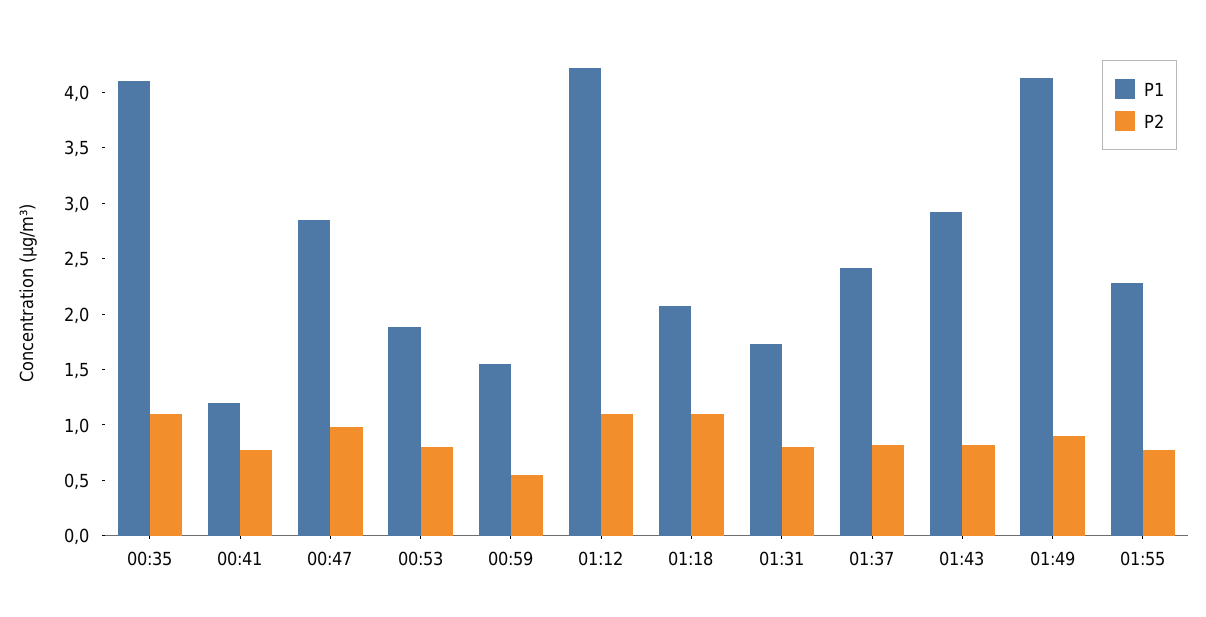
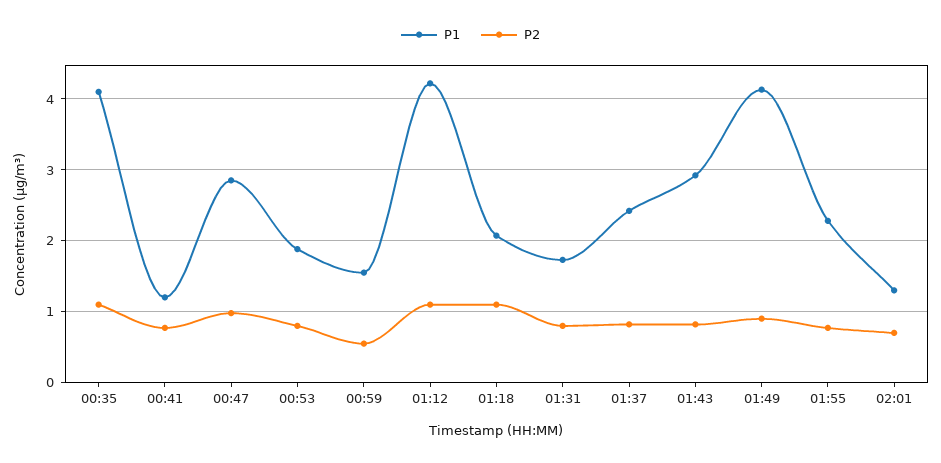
P1, 02:01: none -> 1.3
P2, 02:01: none -> 0.7

